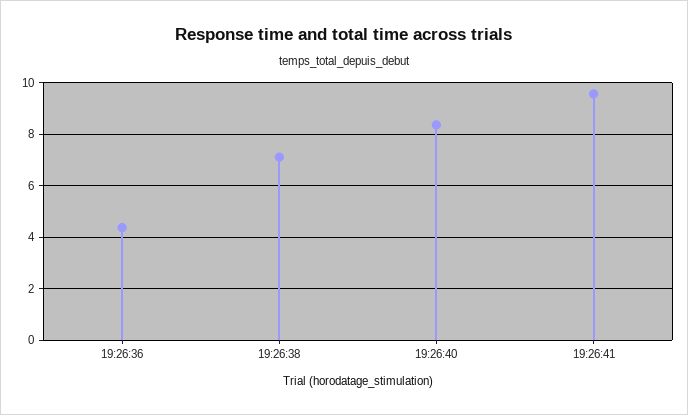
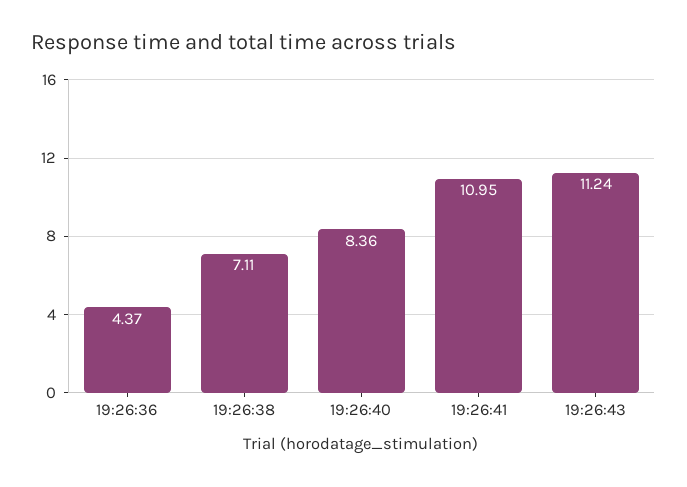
19:26:41: 9.5 -> 10.95
19:26:43: none -> 11.24

